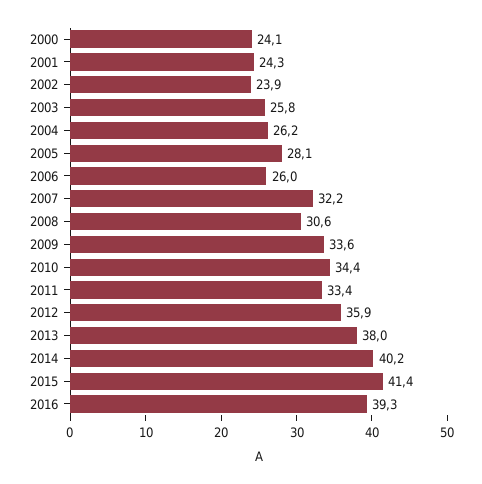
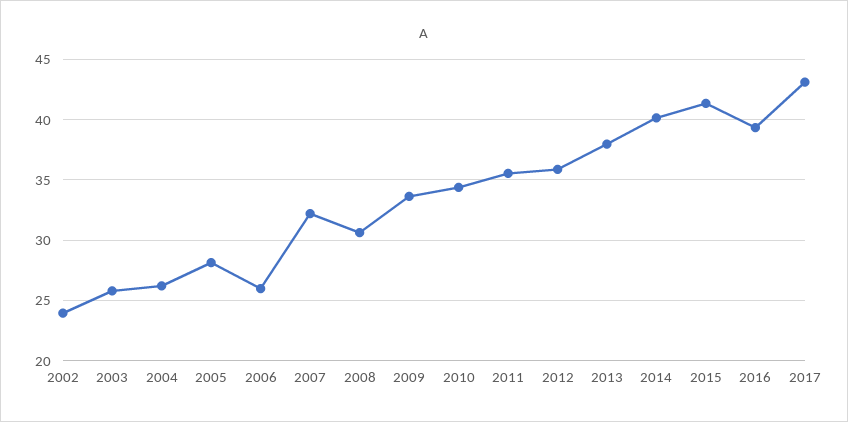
2000: 24.1 -> none
2001: 24.3 -> none
2011: 33.4 -> 35.5
2017: none -> 43

